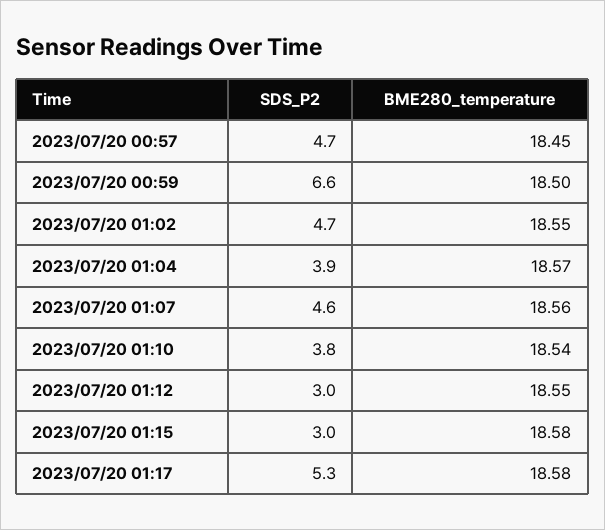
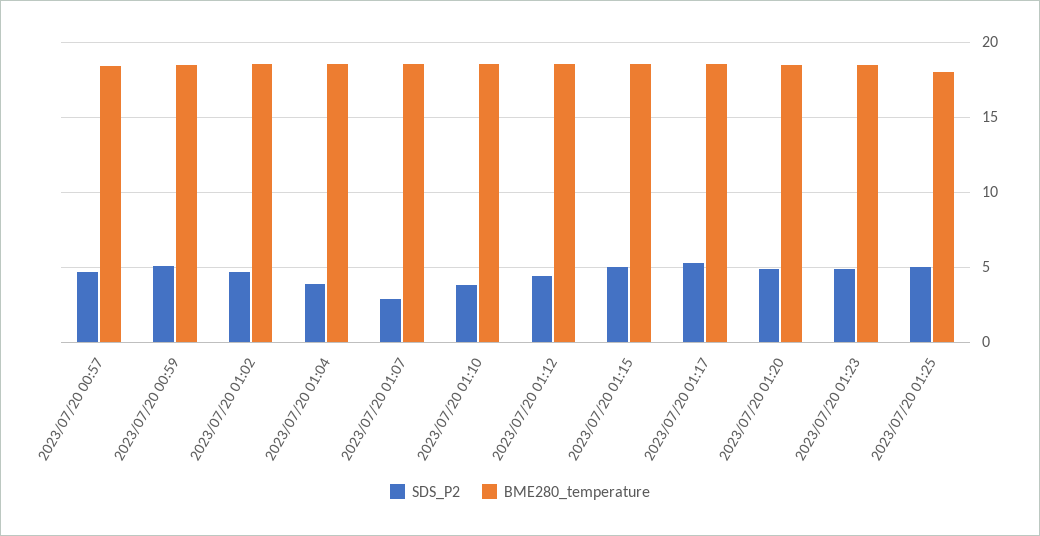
SDS_P2, 2023/07/20 00:59: 6.6 -> 5
SDS_P2, 2023/07/20 01:07: 4.6 -> 3
SDS_P2, 2023/07/20 01:12: 3 -> 4.5
SDS_P2, 2023/07/20 01:15: 3 -> 5
SDS_P2, 2023/07/20 01:20: none -> 5
BME280_temperature, 2023/07/20 01:20: none -> 18.5
SDS_P2, 2023/07/20 01:23: none -> 5
BME280_temperature, 2023/07/20 01:23: none -> 18.5
SDS_P2, 2023/07/20 01:25: none -> 5
BME280_temperature, 2023/07/20 01:25: none -> 18

